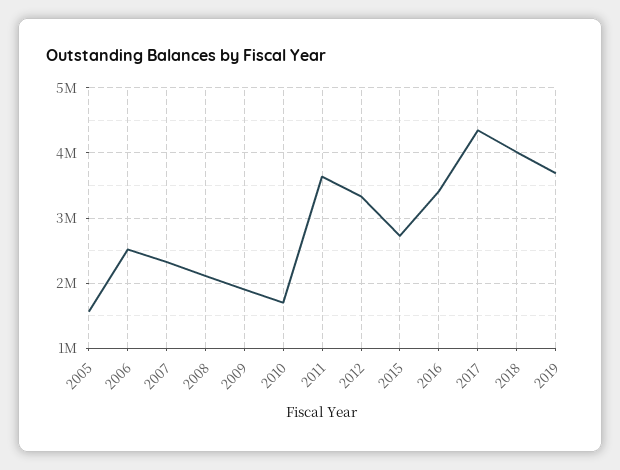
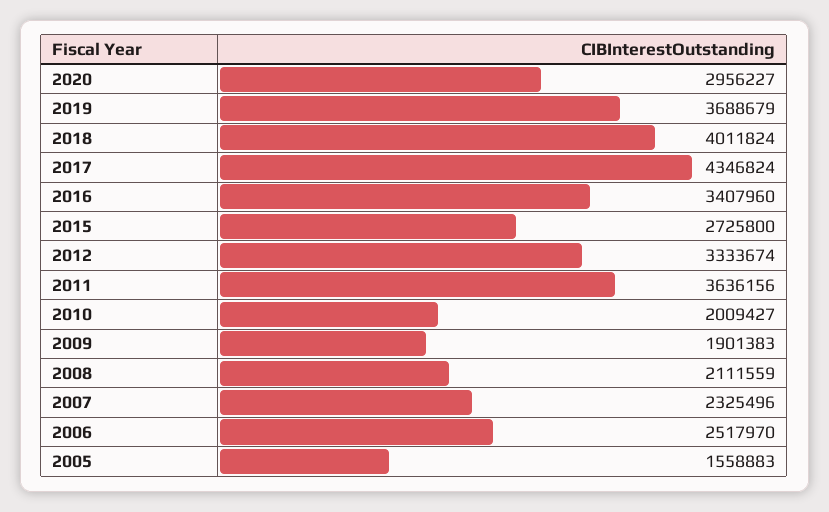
2010: 1700000 -> 2009427
2020: none -> 2956227

